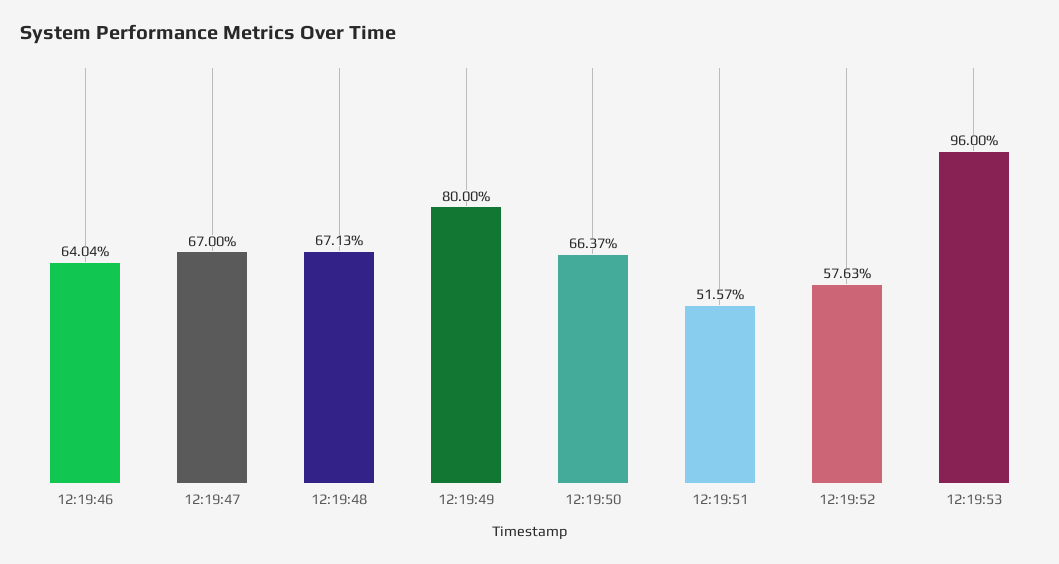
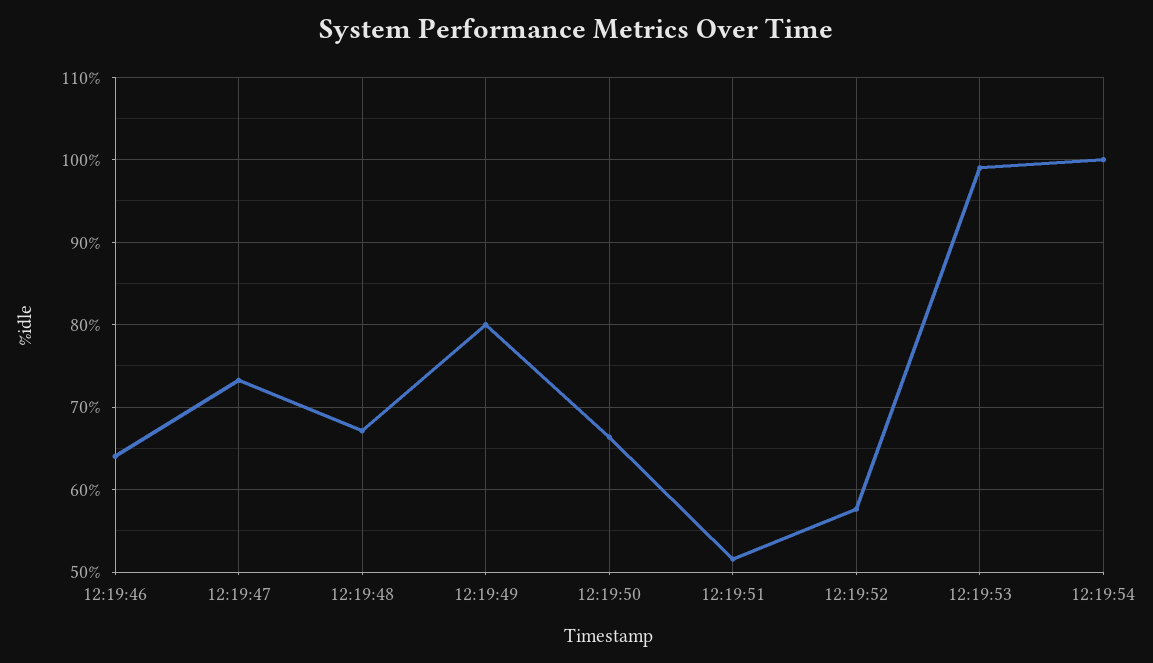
12:19:47: 67 -> 73
12:19:53: 96 -> 99
12:19:54: none -> 100

